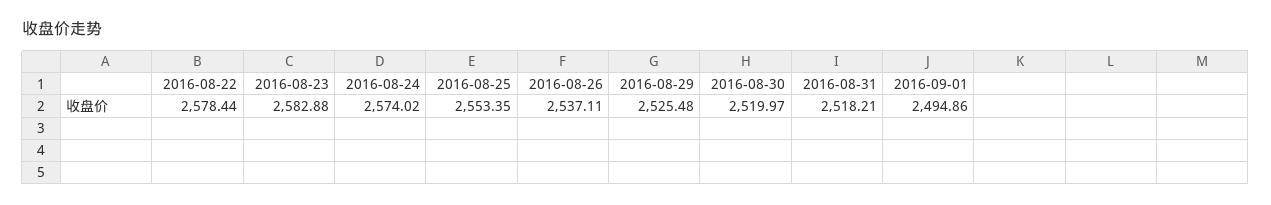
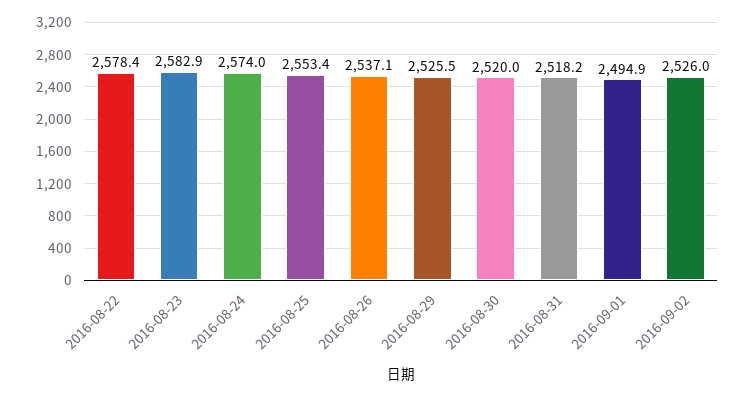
2016-09-02: none -> 2526

